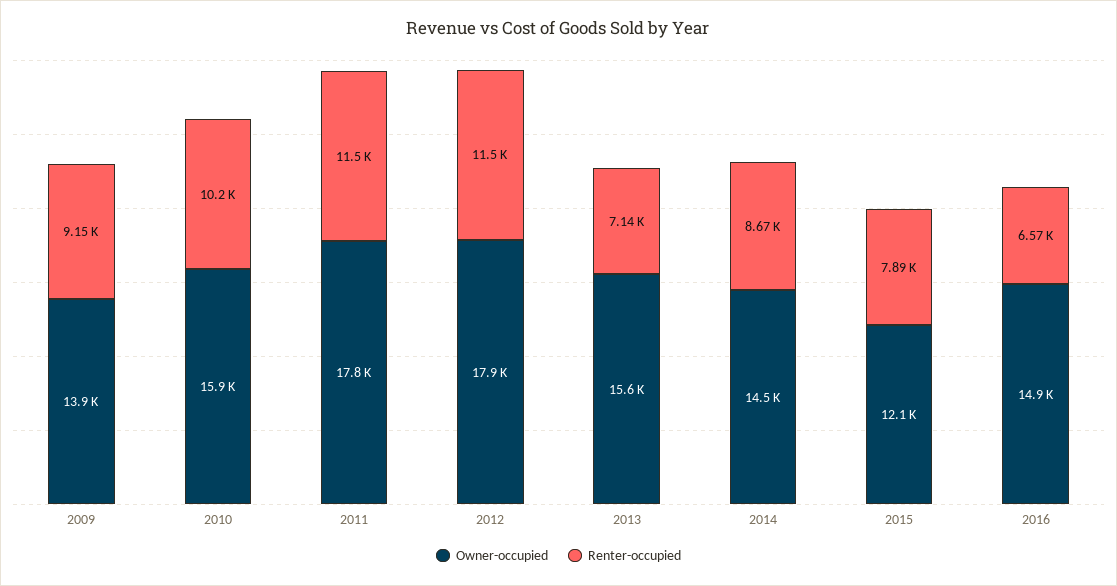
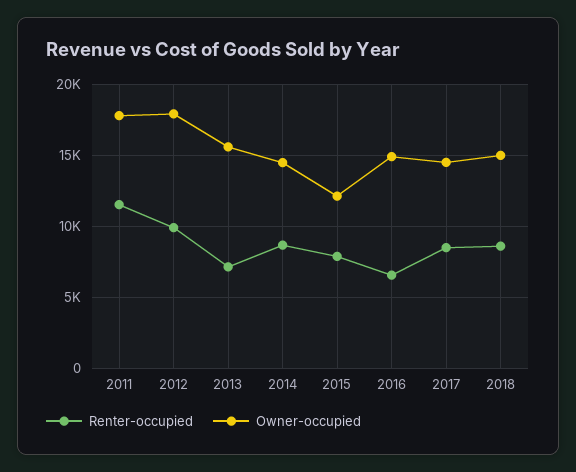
Owner-occupied, 2009: 13900 -> none
Renter-occupied, 2009: 9150 -> none
Owner-occupied, 2010: 15900 -> none
Renter-occupied, 2010: 10200 -> none
Renter-occupied, 2012: 11500 -> 10000
Renter-occupied, 2017: none -> 8500
Owner-occupied, 2017: none -> 14500
Renter-occupied, 2018: none -> 8500
Owner-occupied, 2018: none -> 15000

